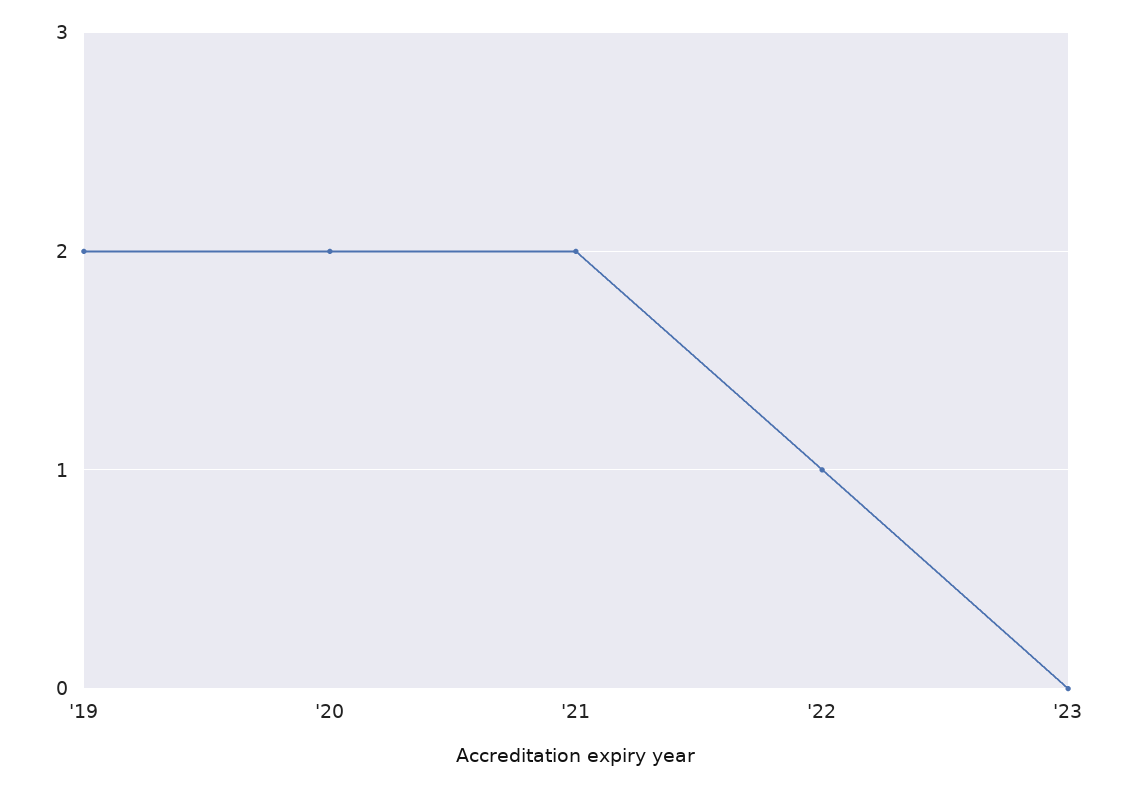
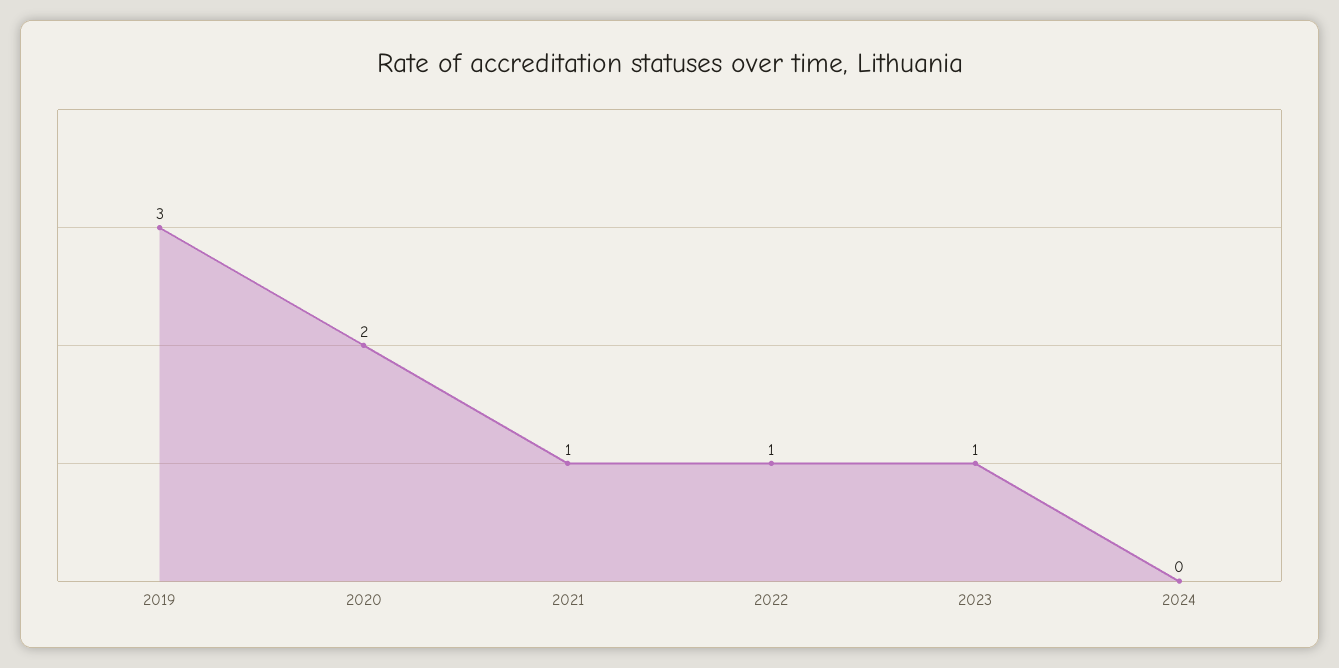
'19: 2 -> 3
'21: 2 -> 1
'23: 0 -> 1
2024: none -> 0

